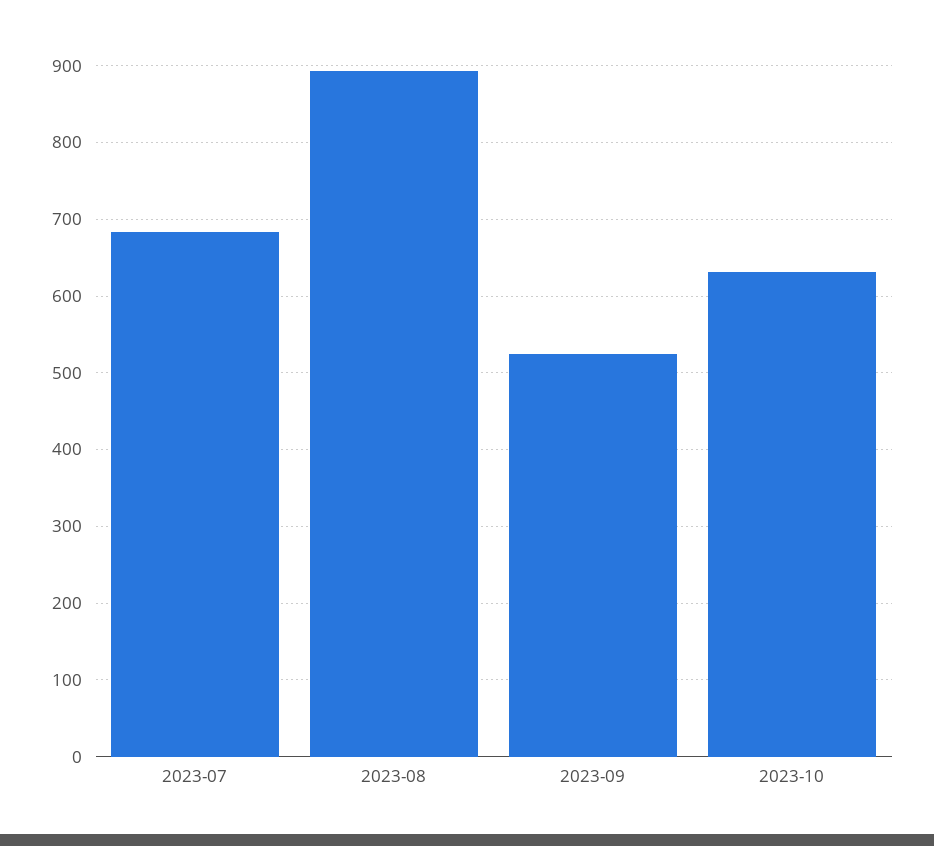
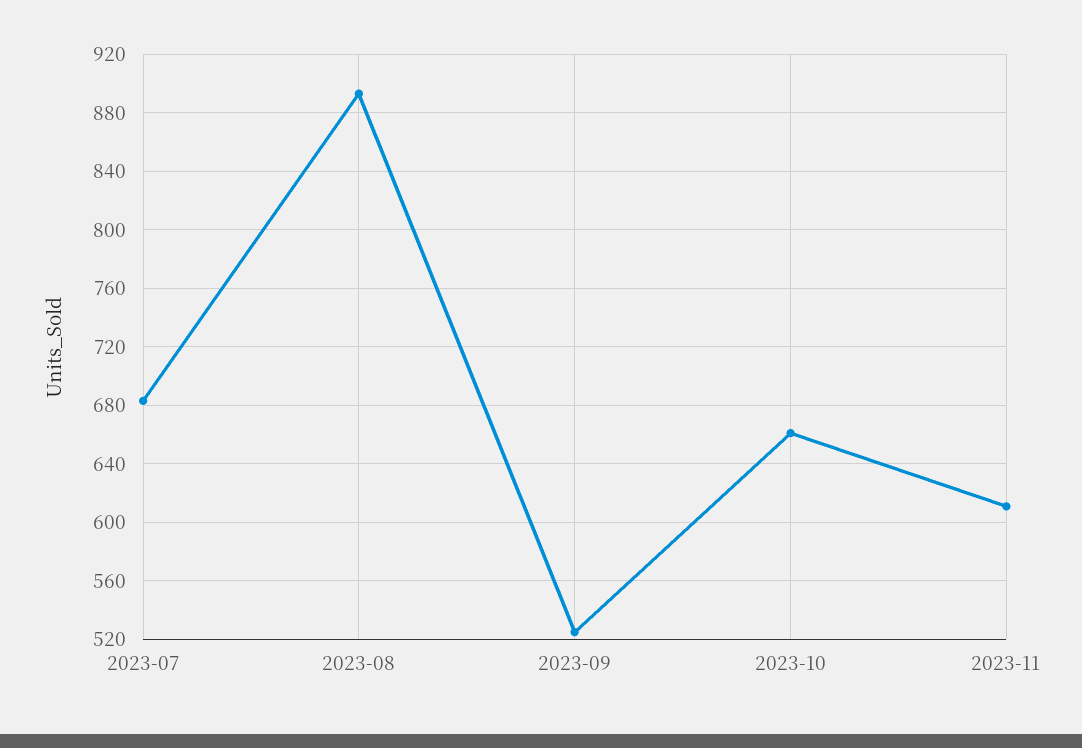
2023-10: 630 -> 660
2023-11: none -> 610

